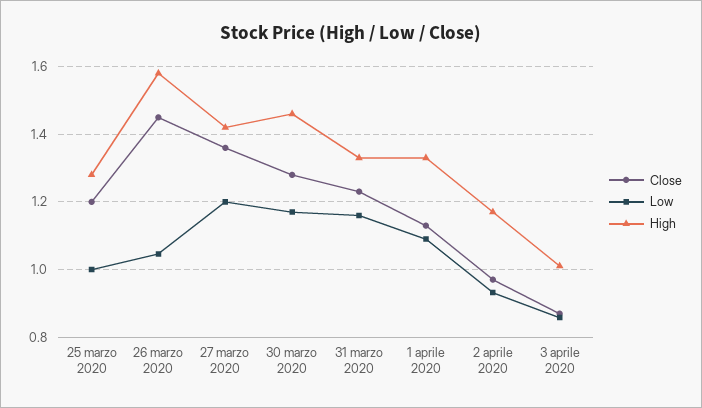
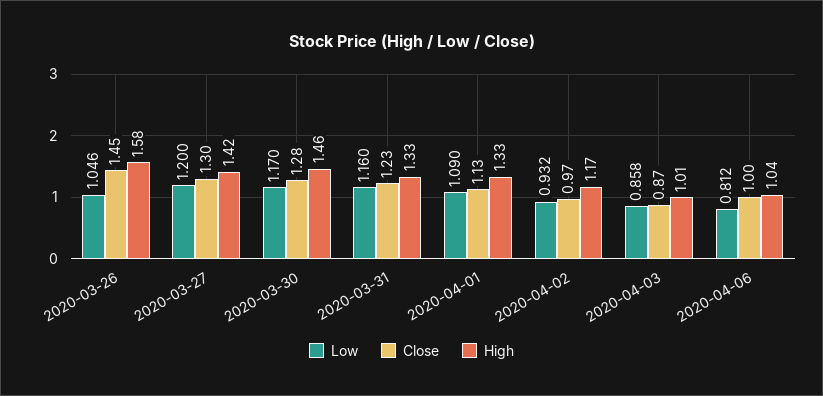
Close, 25 marzo 2020: 1.2 -> none
Low, 25 marzo 2020: 1 -> none
High, 25 marzo 2020: 1.28 -> none
Close, 27 marzo 2020: 1.36 -> 1.3
Low, 2020-04-06: none -> 0.812
Close, 2020-04-06: none -> 1
High, 2020-04-06: none -> 1.04

